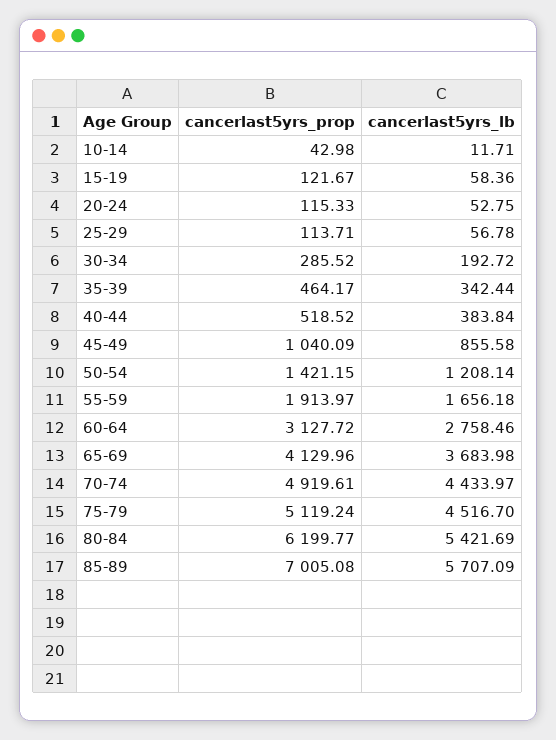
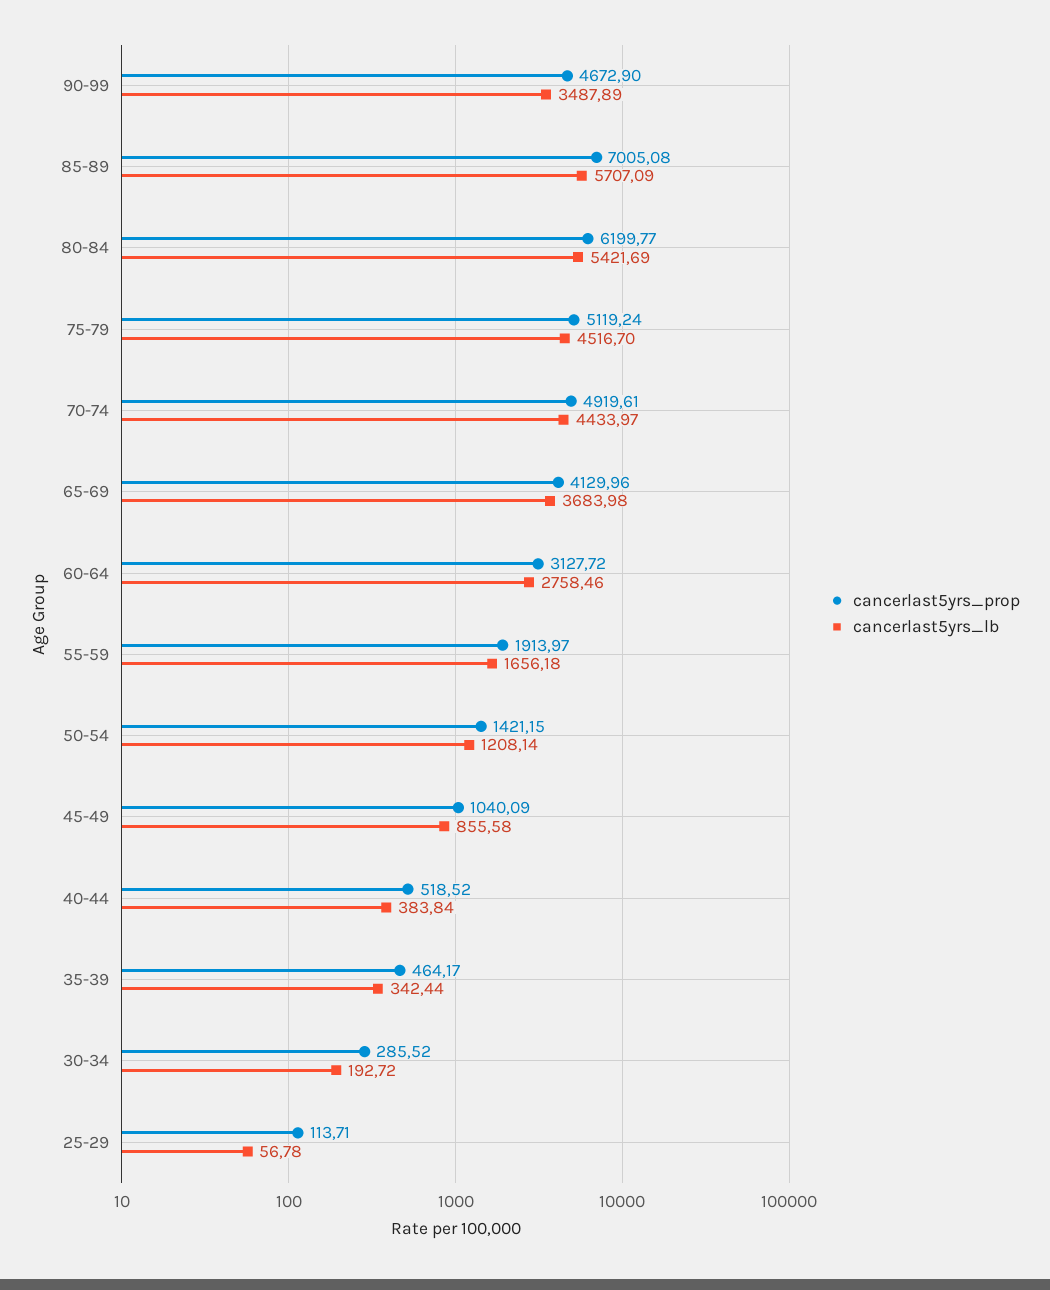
cancerlast5yrs_prop, 10-14: 42.98 -> none
cancerlast5yrs_lb, 10-14: 11.71 -> none
cancerlast5yrs_prop, 15-19: 121.67 -> none
cancerlast5yrs_lb, 15-19: 58.36 -> none
cancerlast5yrs_prop, 20-24: 115.33 -> none
cancerlast5yrs_lb, 20-24: 52.75 -> none
cancerlast5yrs_prop, 90-99: none -> 4672.9
cancerlast5yrs_lb, 90-99: none -> 3487.89

